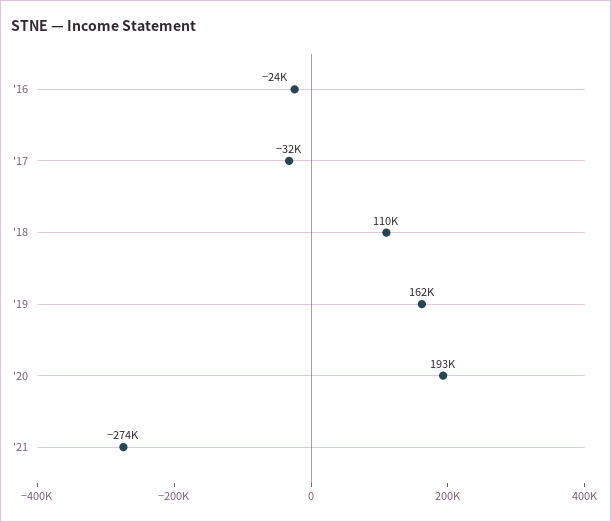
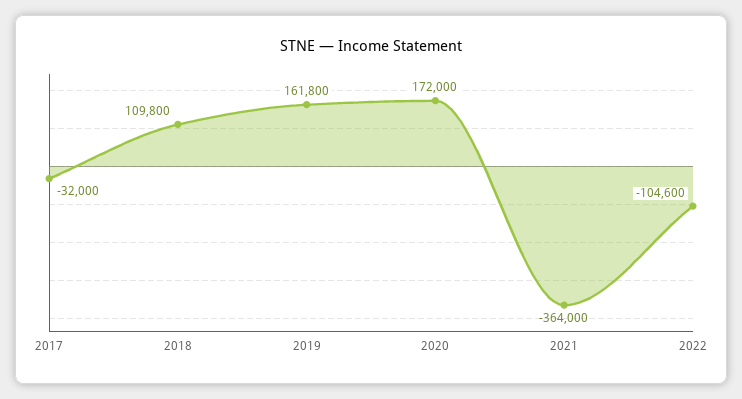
'16: -24000 -> none
'20: 193000 -> 172000
'21: -274000 -> -364000
2022: none -> -104600

